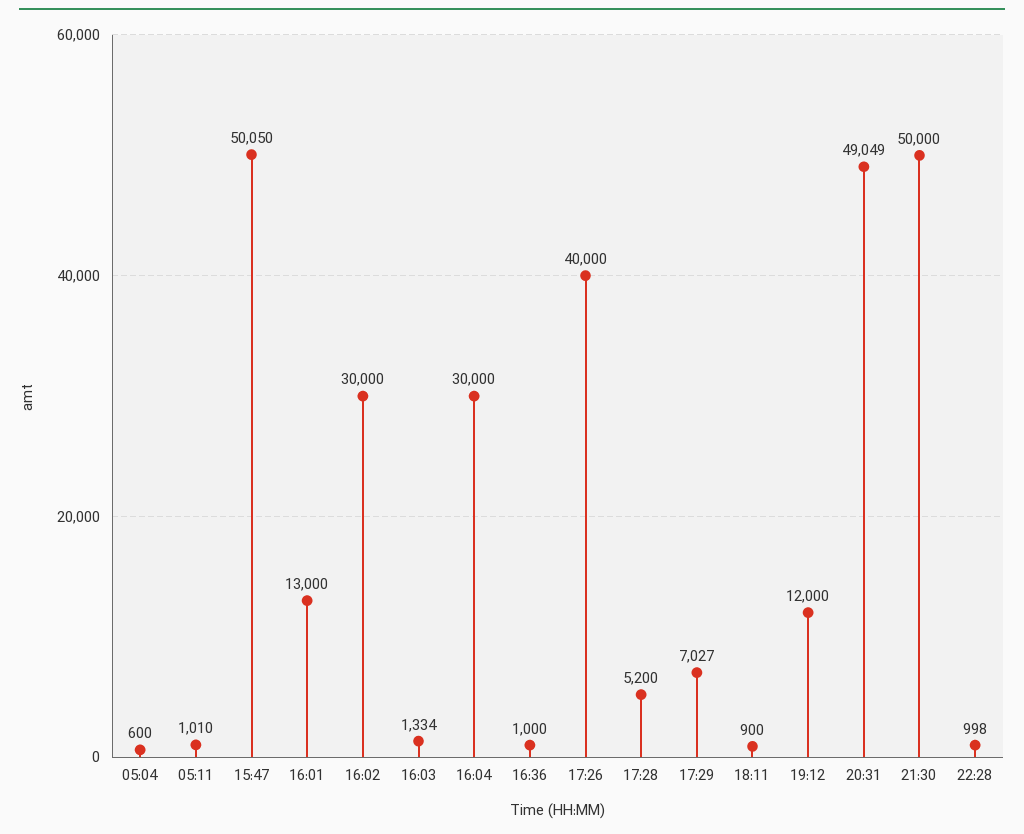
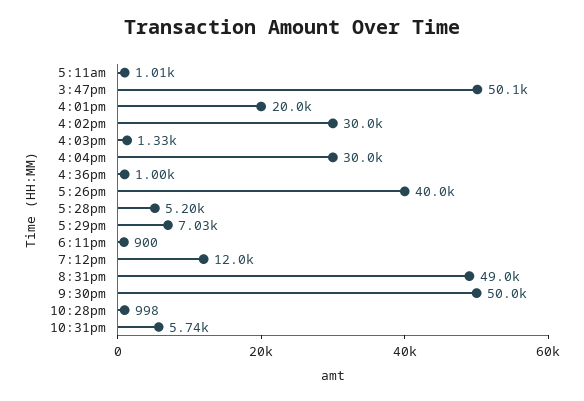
05:04: 600 -> none
16:01: 13000 -> 20000
10:31pm: none -> 5740

